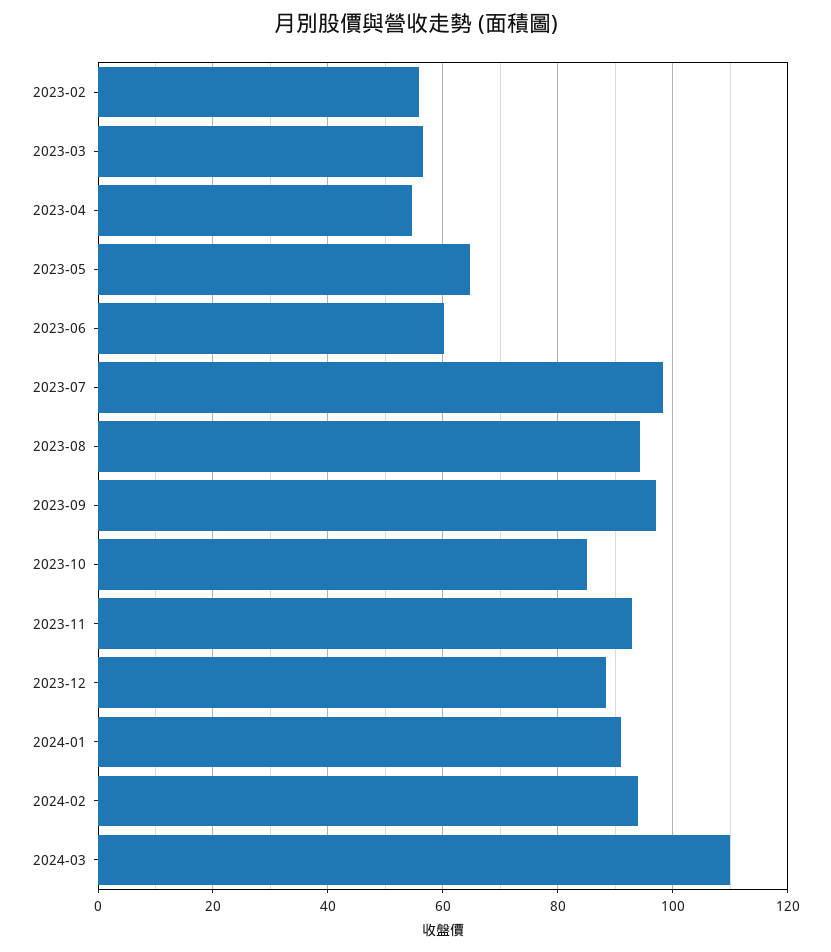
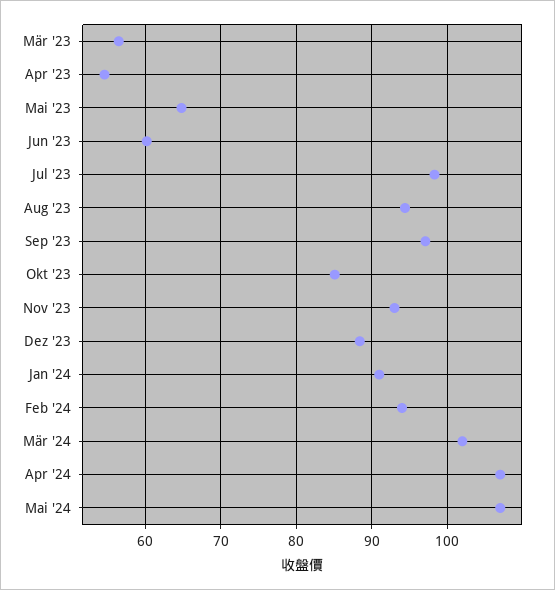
2023-02: 56 -> none
2024-03: 110 -> 102
Apr '24: none -> 107
Mai '24: none -> 107

